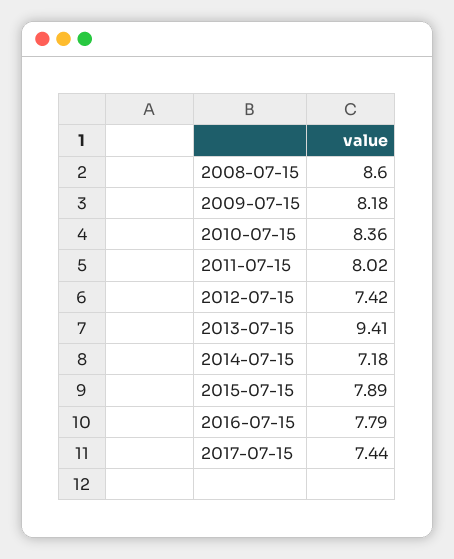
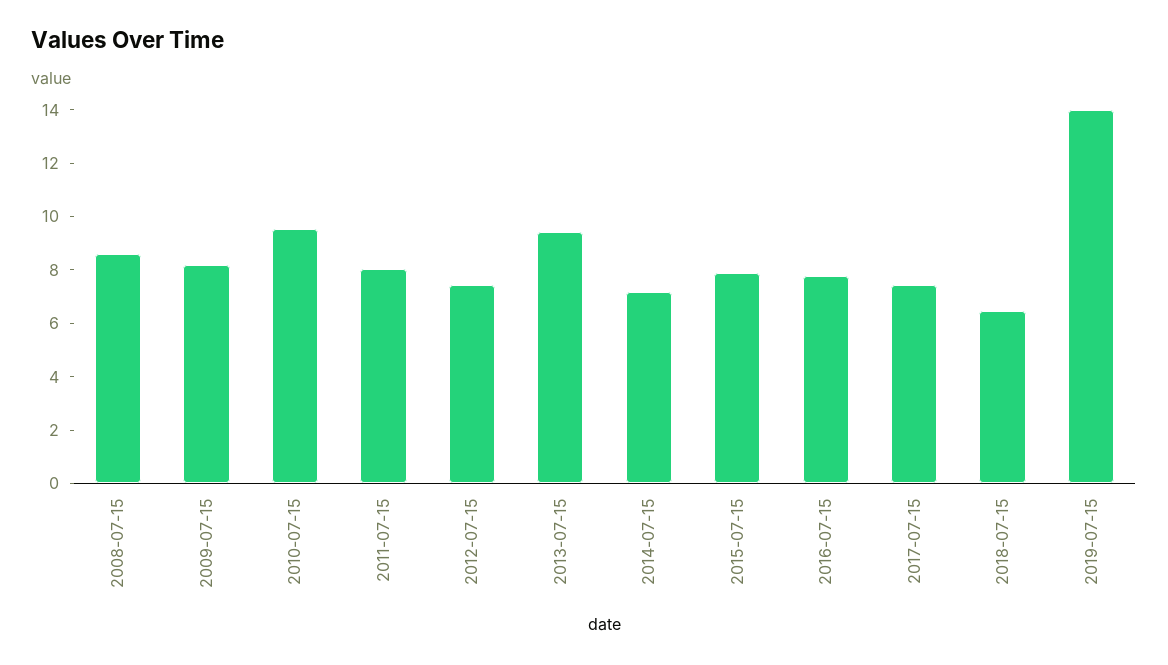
2010-07-15: 8.36 -> 9.5
2018-07-15: none -> 6.5
2019-07-15: none -> 14

